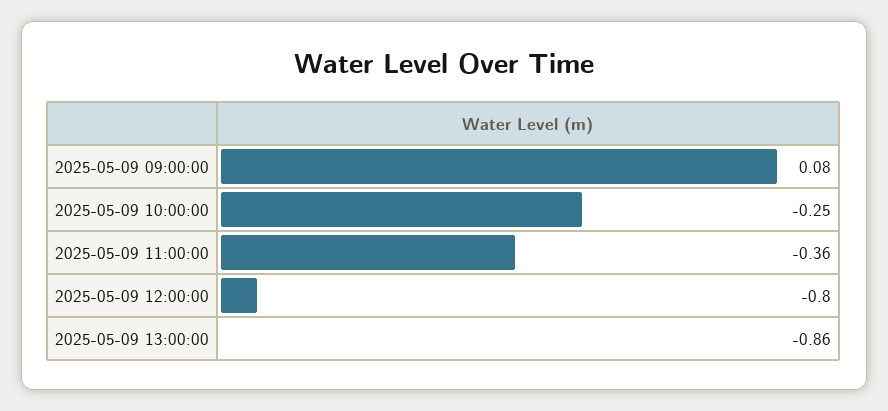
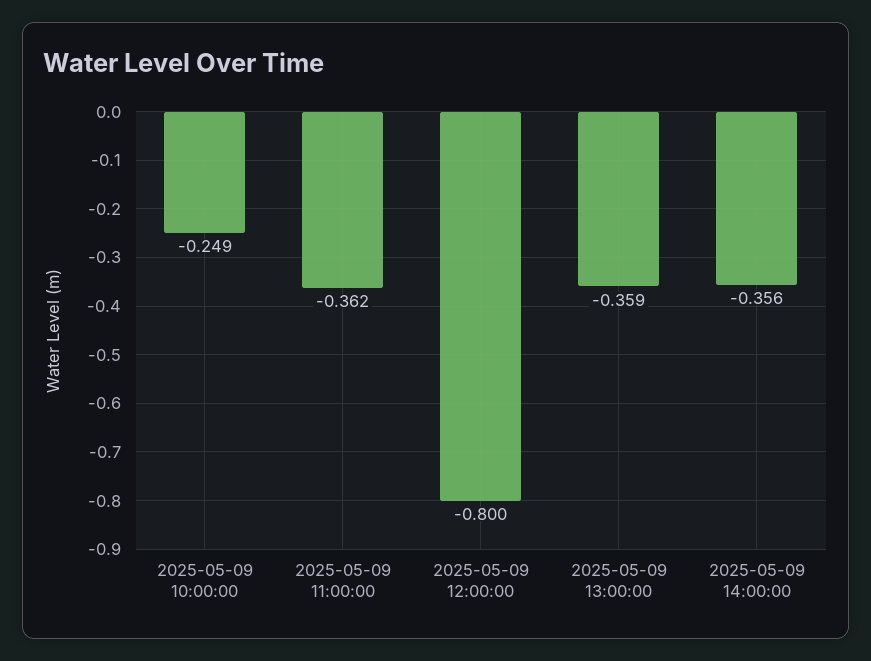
2025-05-09 09:00:00: 0.08 -> none
2025-05-09 13:00:00: -0.86 -> -0.359
2025-05-09 14:00:00: none -> -0.356

